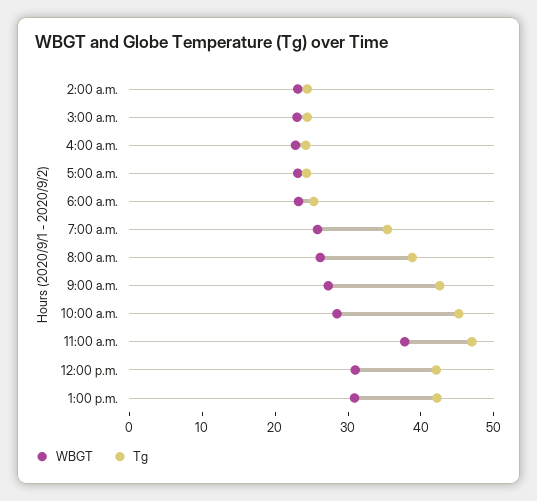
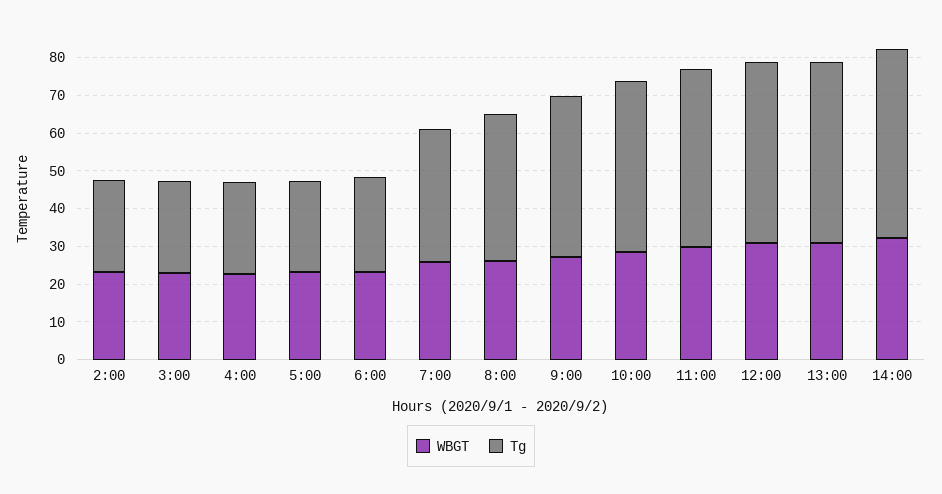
WBGT, 11:00 a.m.: 38 -> 30
Tg, 12:00 p.m.: 42 -> 47.5
Tg, 1:00 p.m.: 42 -> 47.5
WBGT, 14:00: none -> 32.5
Tg, 14:00: none -> 50

